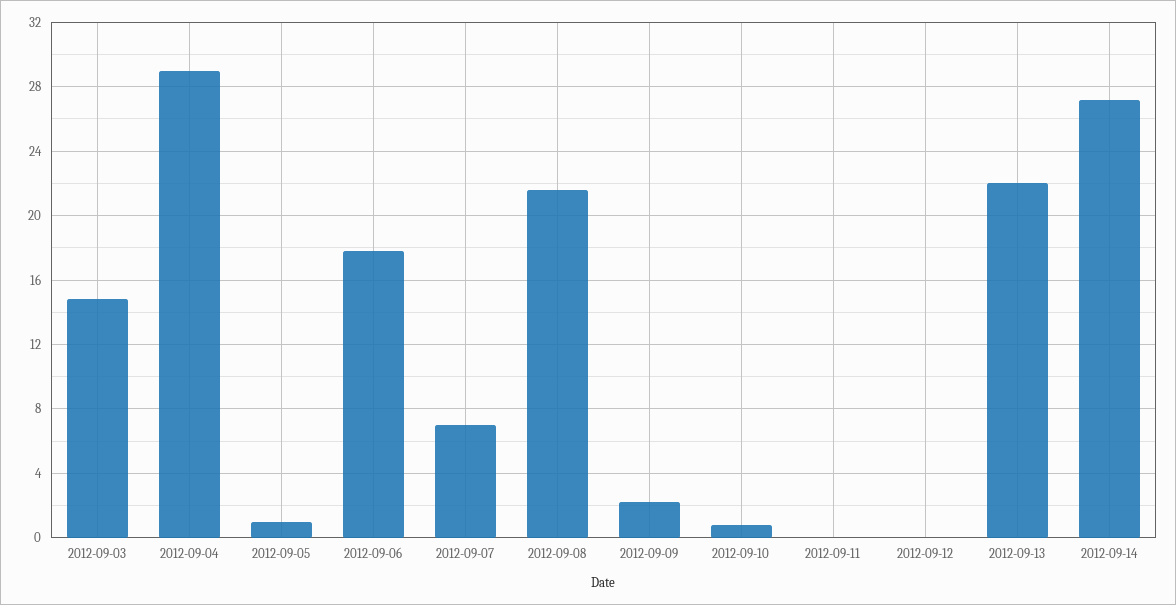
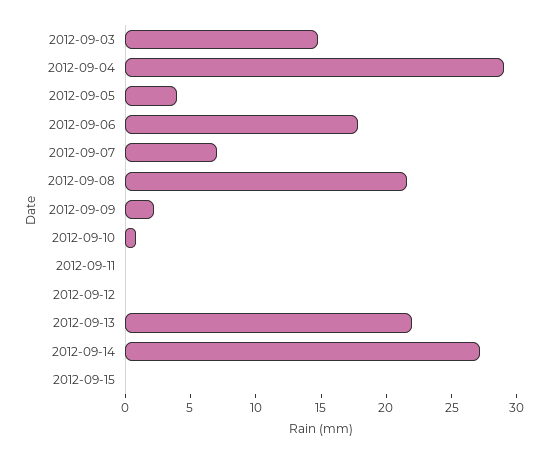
2012-09-05: 1 -> 4
2012-09-15: none -> 0

